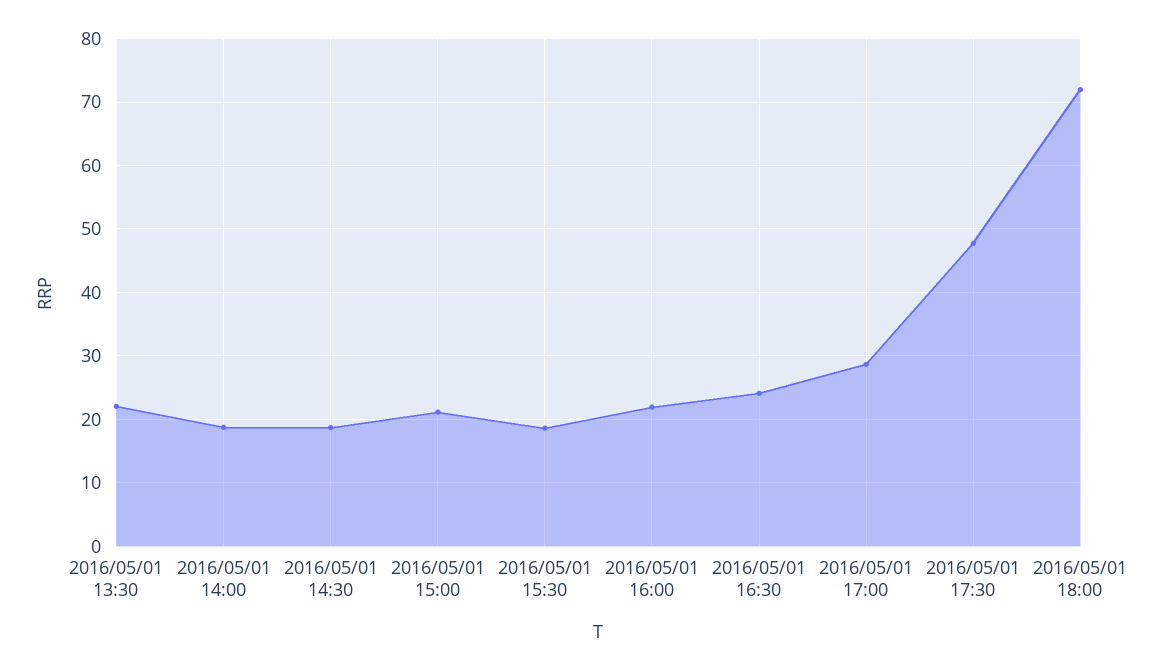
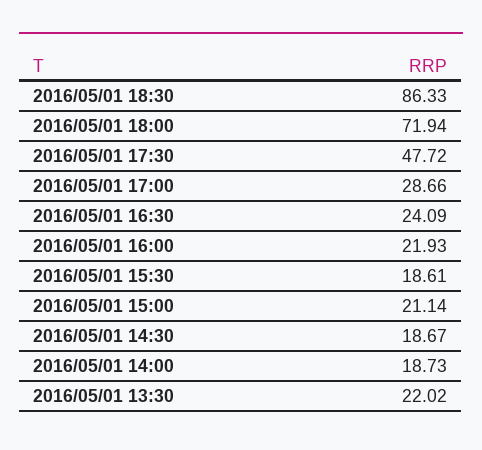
2016/05/01 18:30: none -> 86.33

